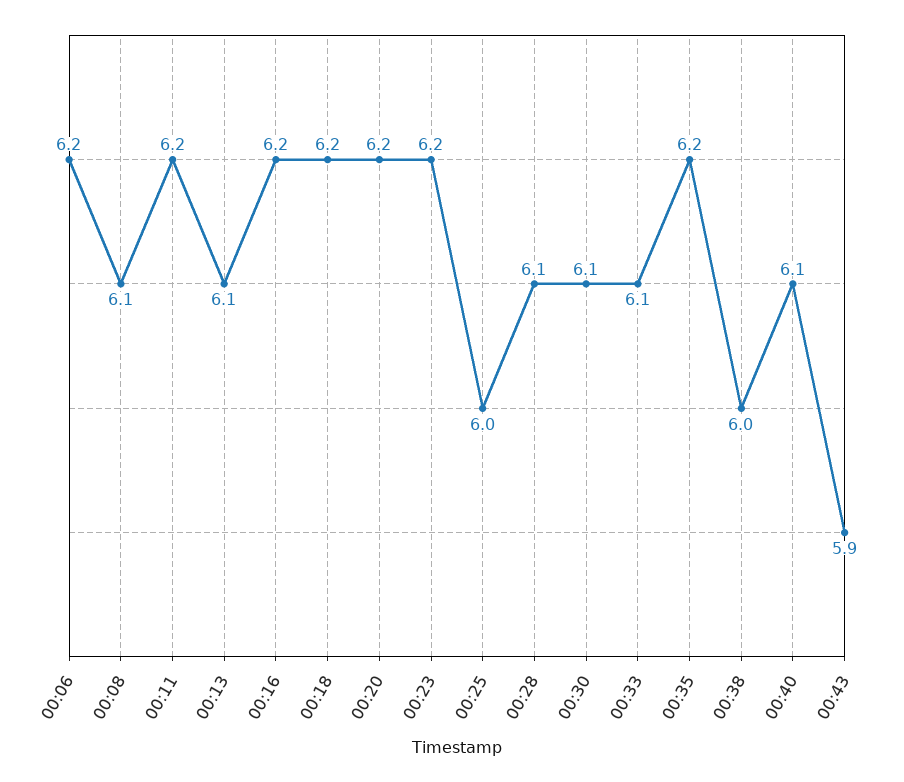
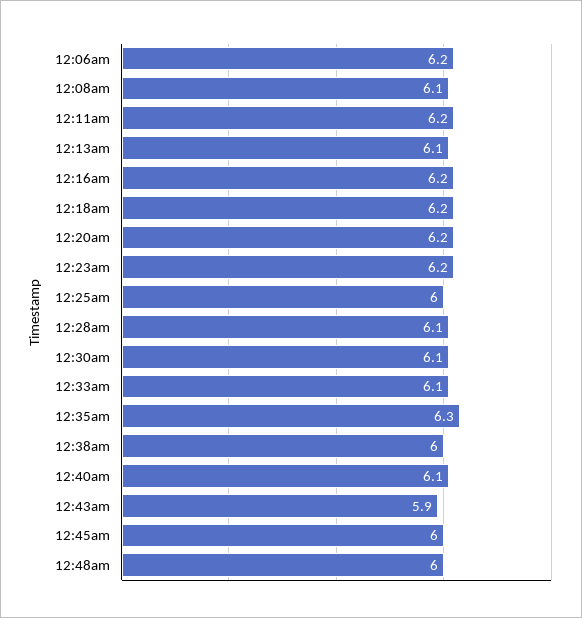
00:35: 6.2 -> 6.3
12:45am: none -> 6
12:48am: none -> 6

